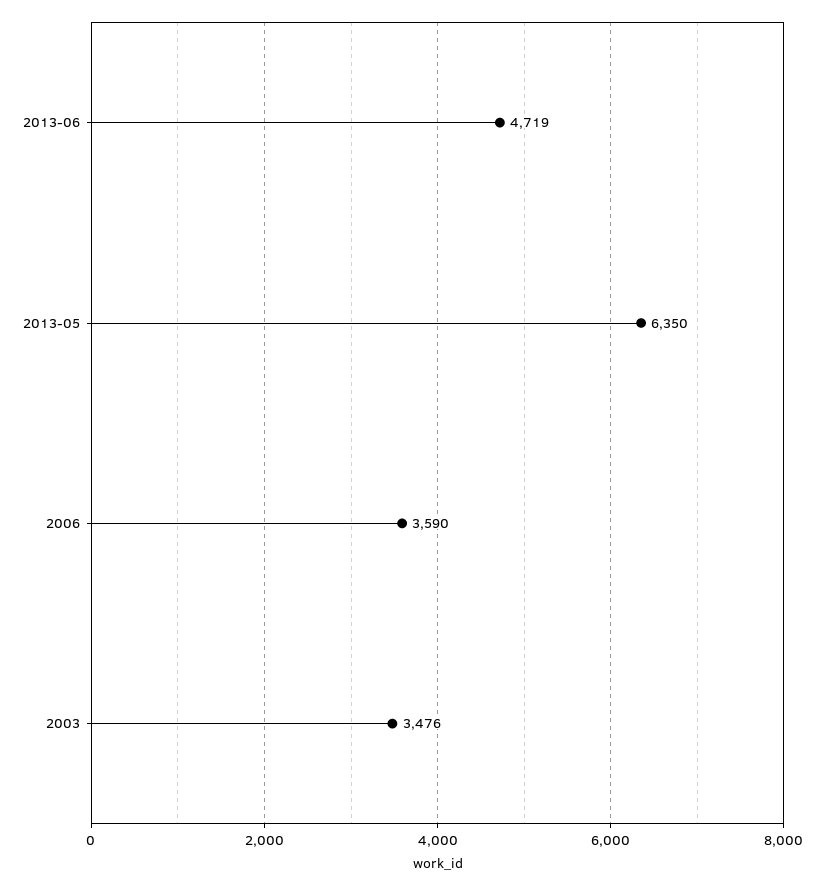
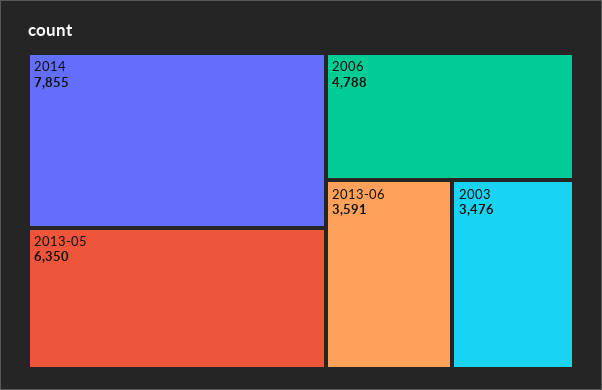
2013-06: 4719 -> 3591
2006: 3590 -> 4788
2014: none -> 7855

